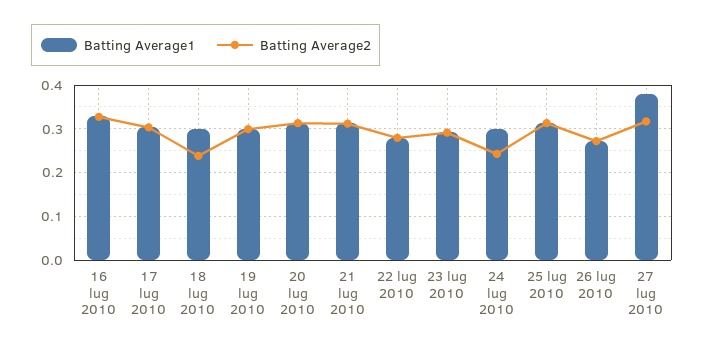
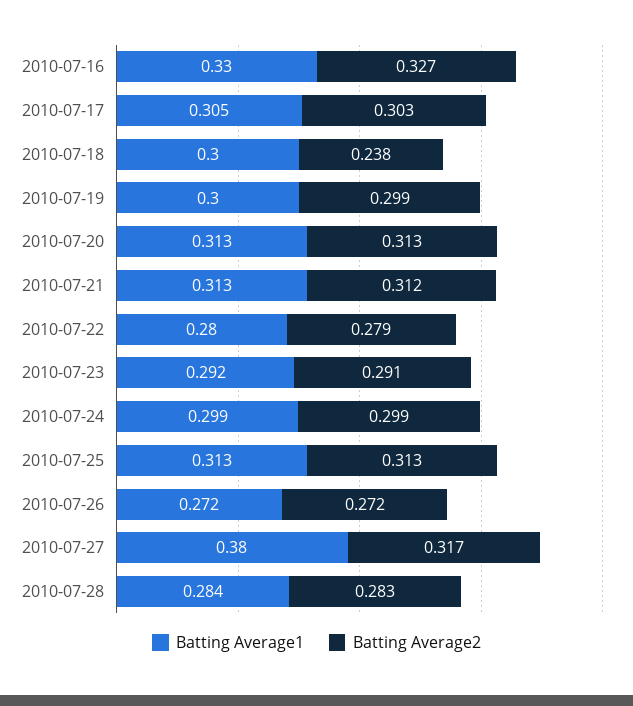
Batting Average2, 24 lug 2010: 0.24 -> 0.299
Batting Average1, 2010-07-28: none -> 0.284
Batting Average2, 2010-07-28: none -> 0.283

